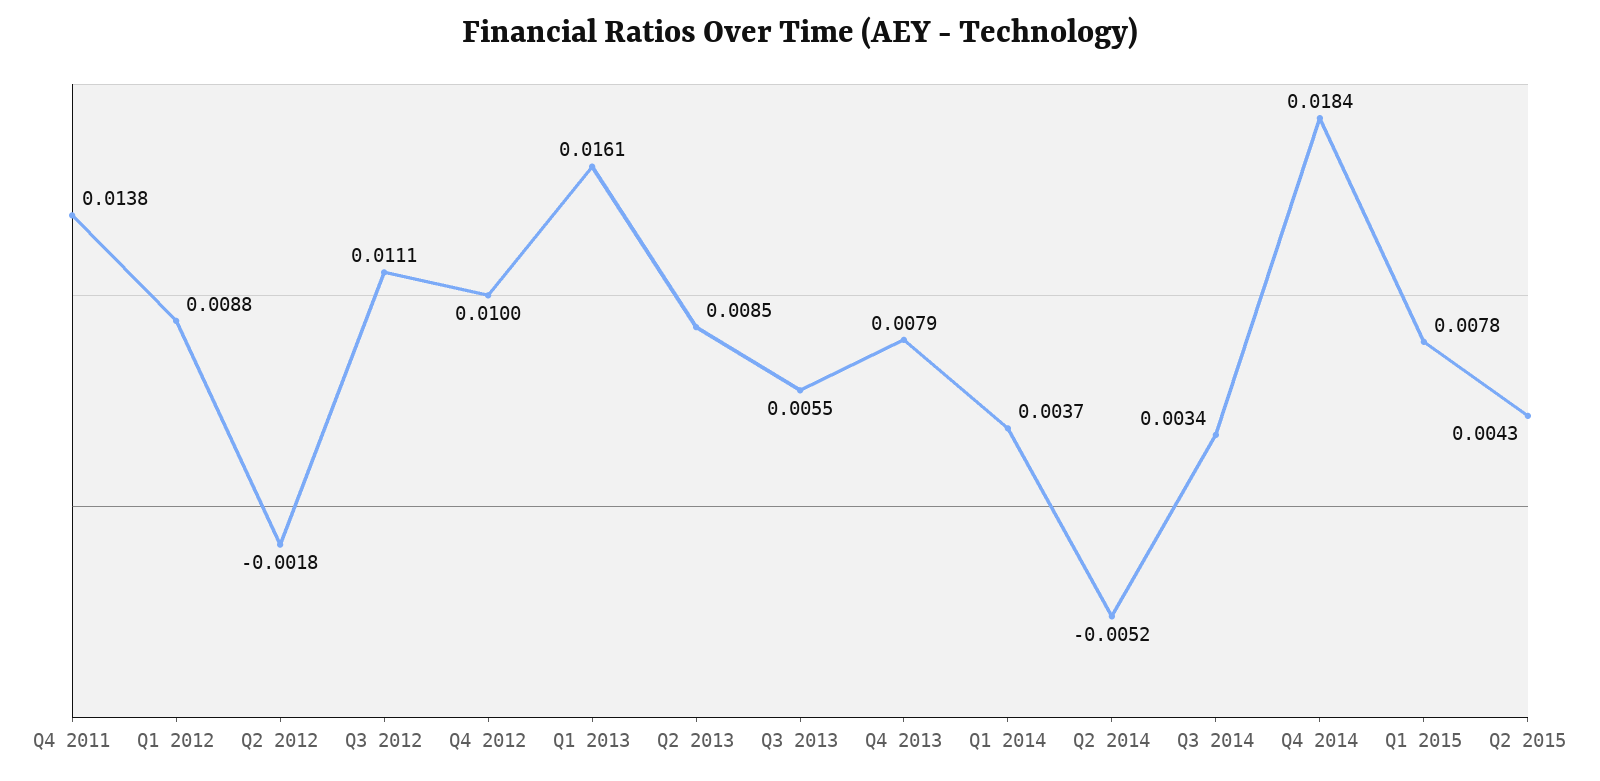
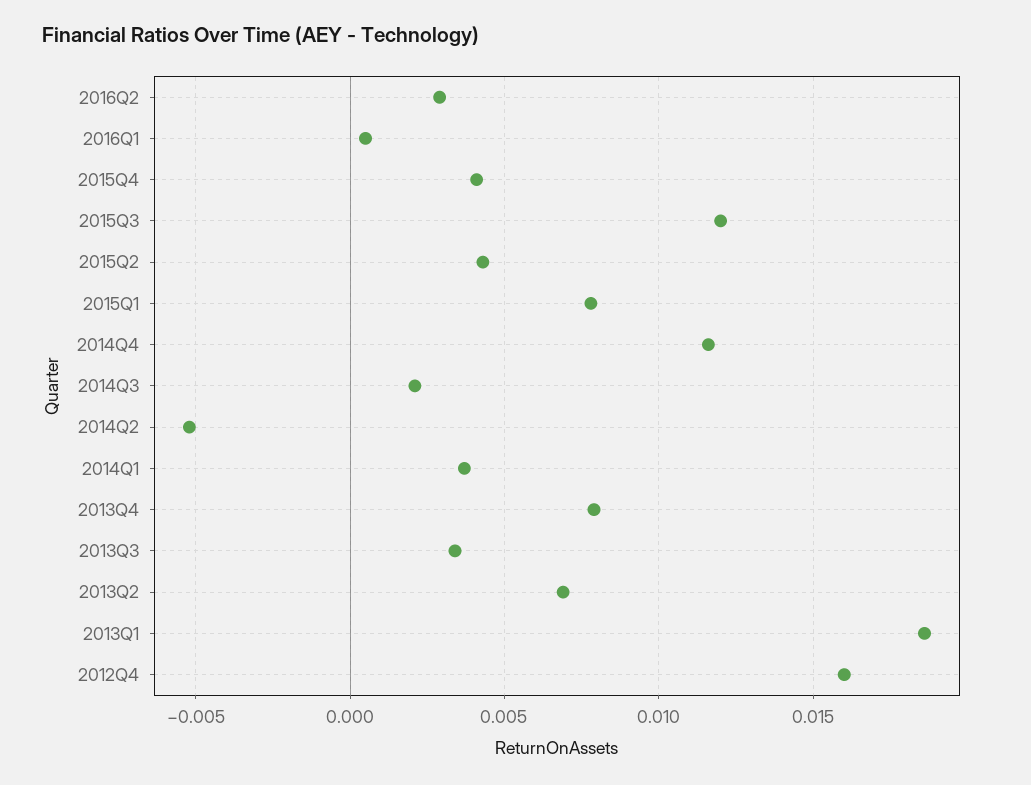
Q4 2011: 0.0138 -> none
Q1 2012: 0.0088 -> none
Q2 2012: -0.0018 -> none
Q3 2012: 0.0111 -> none
Q4 2012: 0.01 -> 0.016
Q1 2013: 0.0161 -> 0.0185
Q2 2013: 0.0085 -> 0.007
Q3 2013: 0.0055 -> 0.0035
Q3 2014: 0.0034 -> 0.002
Q4 2014: 0.0184 -> 0.0115
2016Q2: none -> 0.003
2016Q1: none -> 0.0005
2015Q4: none -> 0.004
2015Q3: none -> 0.012

